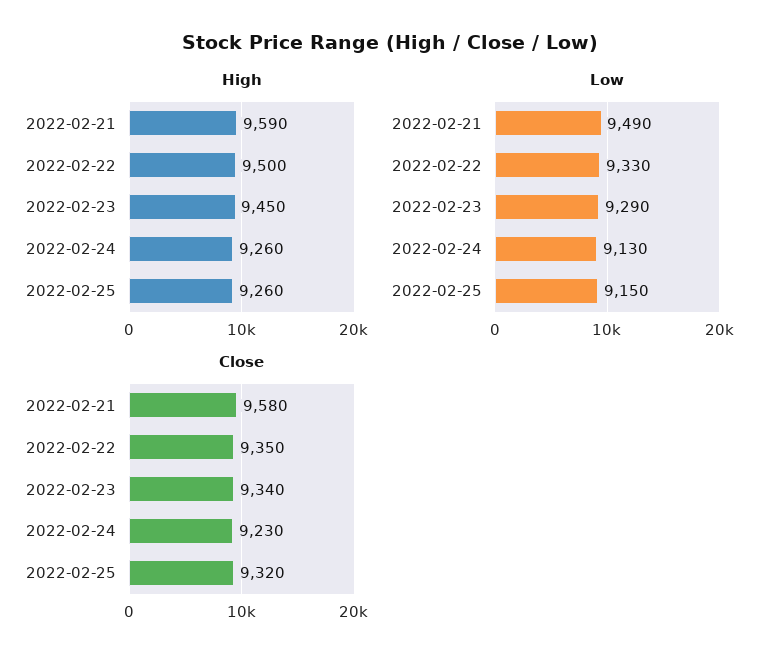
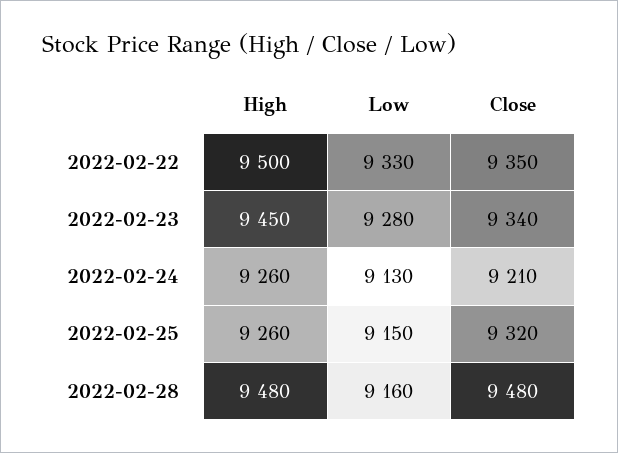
High, 2022-02-21: 9590 -> none
Low, 2022-02-21: 9490 -> none
Low, 2022-02-23: 9290 -> 9280
Close, 2022-02-21: 9580 -> none
Close, 2022-02-24: 9230 -> 9210
High, 2022-02-28: none -> 9480
Low, 2022-02-28: none -> 9160
Close, 2022-02-28: none -> 9480

